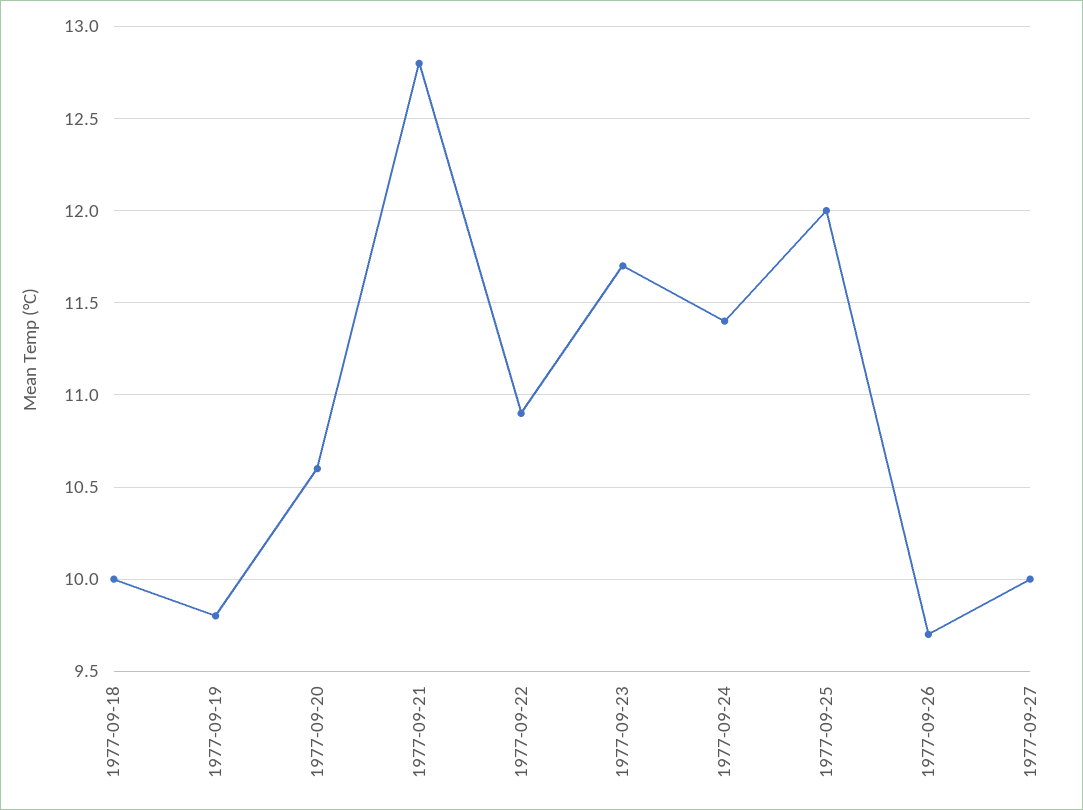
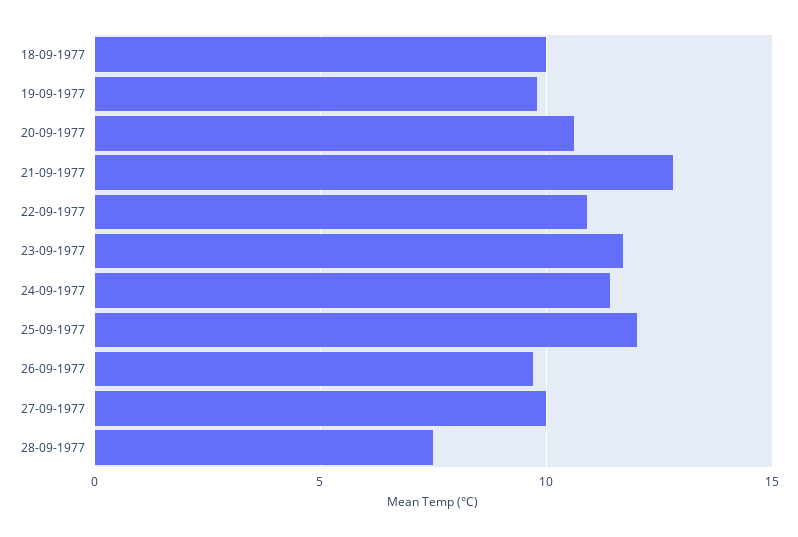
28-09-1977: none -> 7.5

